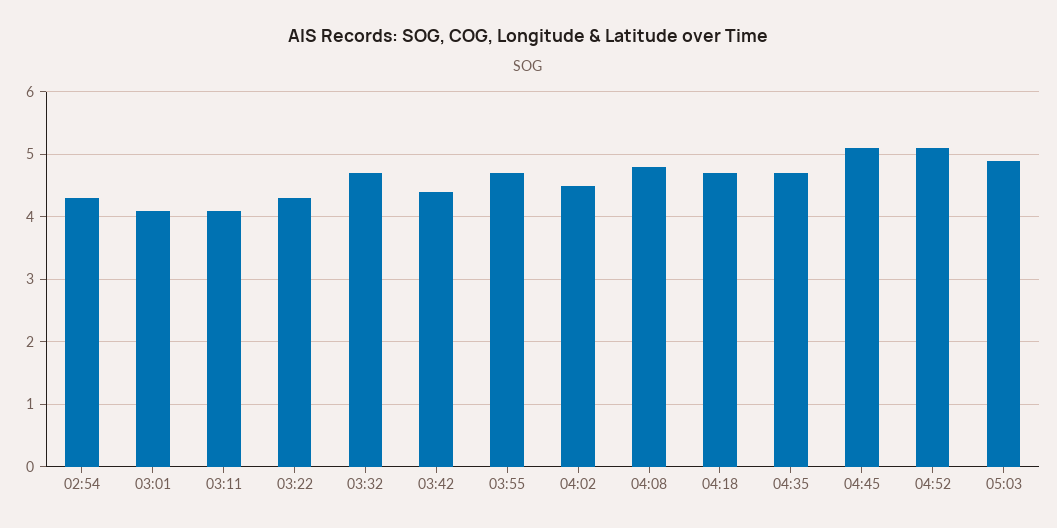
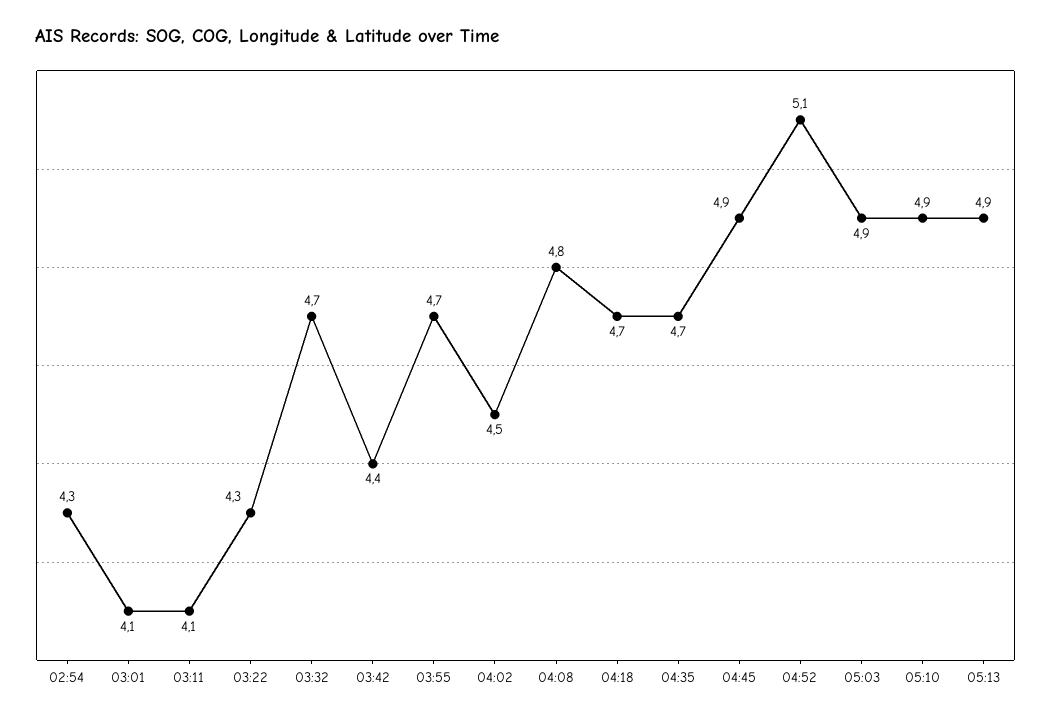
04:45: 5.1 -> 4.9
05:10: none -> 4.9
05:13: none -> 4.9

